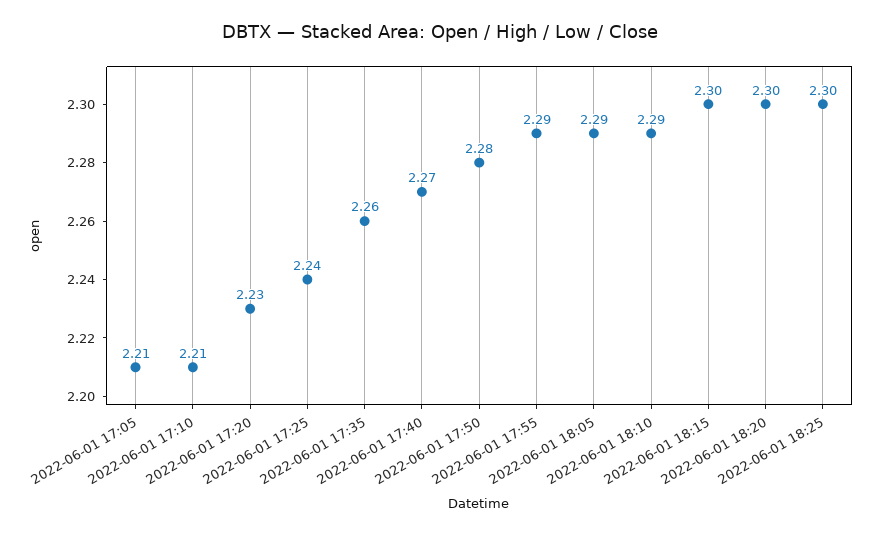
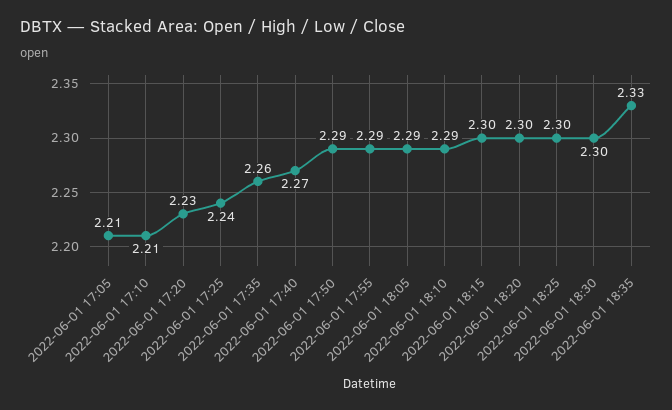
2022-06-01 17:50: 2.28 -> 2.29
2022-06-01 18:30: none -> 2.3
2022-06-01 18:35: none -> 2.33

